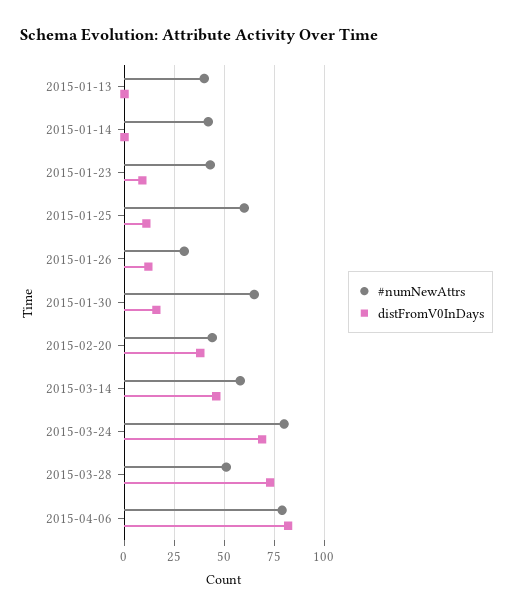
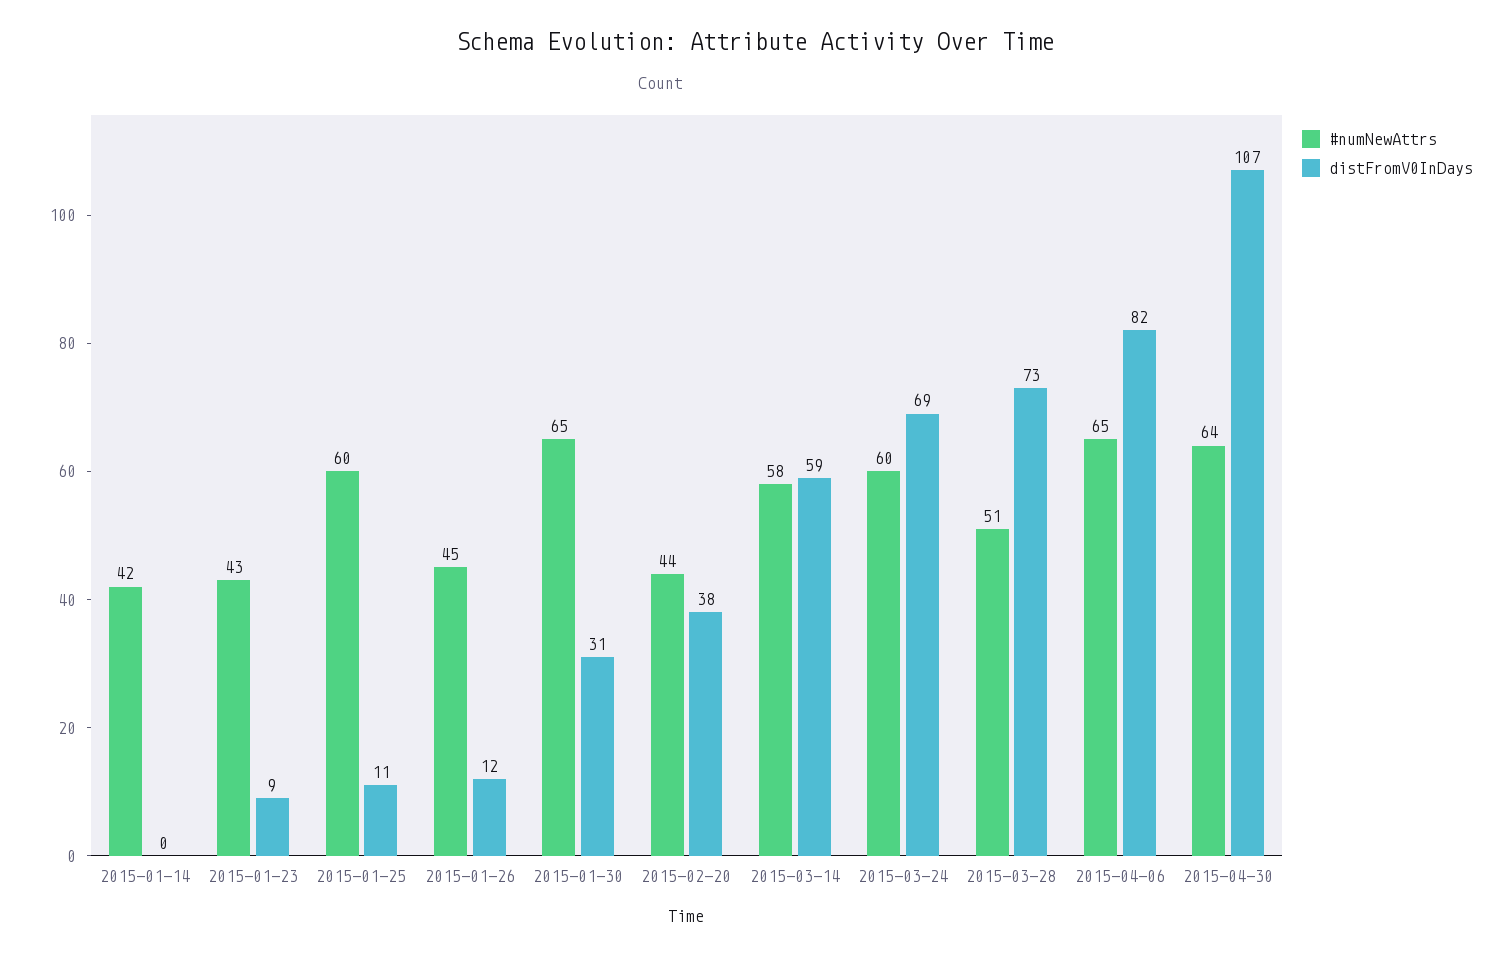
#numNewAttrs, 2015-01-13: 40 -> none
distFromV0InDays, 2015-01-13: 0 -> none
#numNewAttrs, 2015-01-26: 30 -> 45
distFromV0InDays, 2015-01-30: 15 -> 31
distFromV0InDays, 2015-03-14: 45 -> 59
#numNewAttrs, 2015-03-24: 80 -> 60
#numNewAttrs, 2015-04-06: 80 -> 65
#numNewAttrs, 2015-04-30: none -> 64
distFromV0InDays, 2015-04-30: none -> 107

